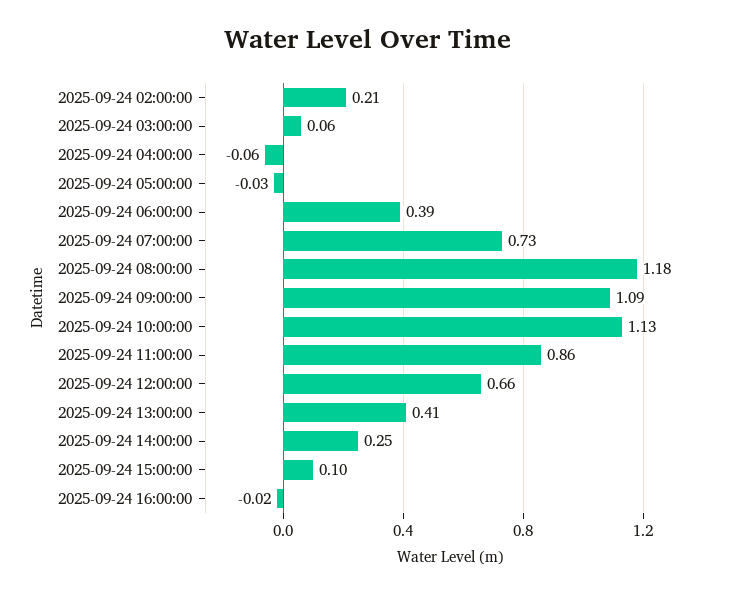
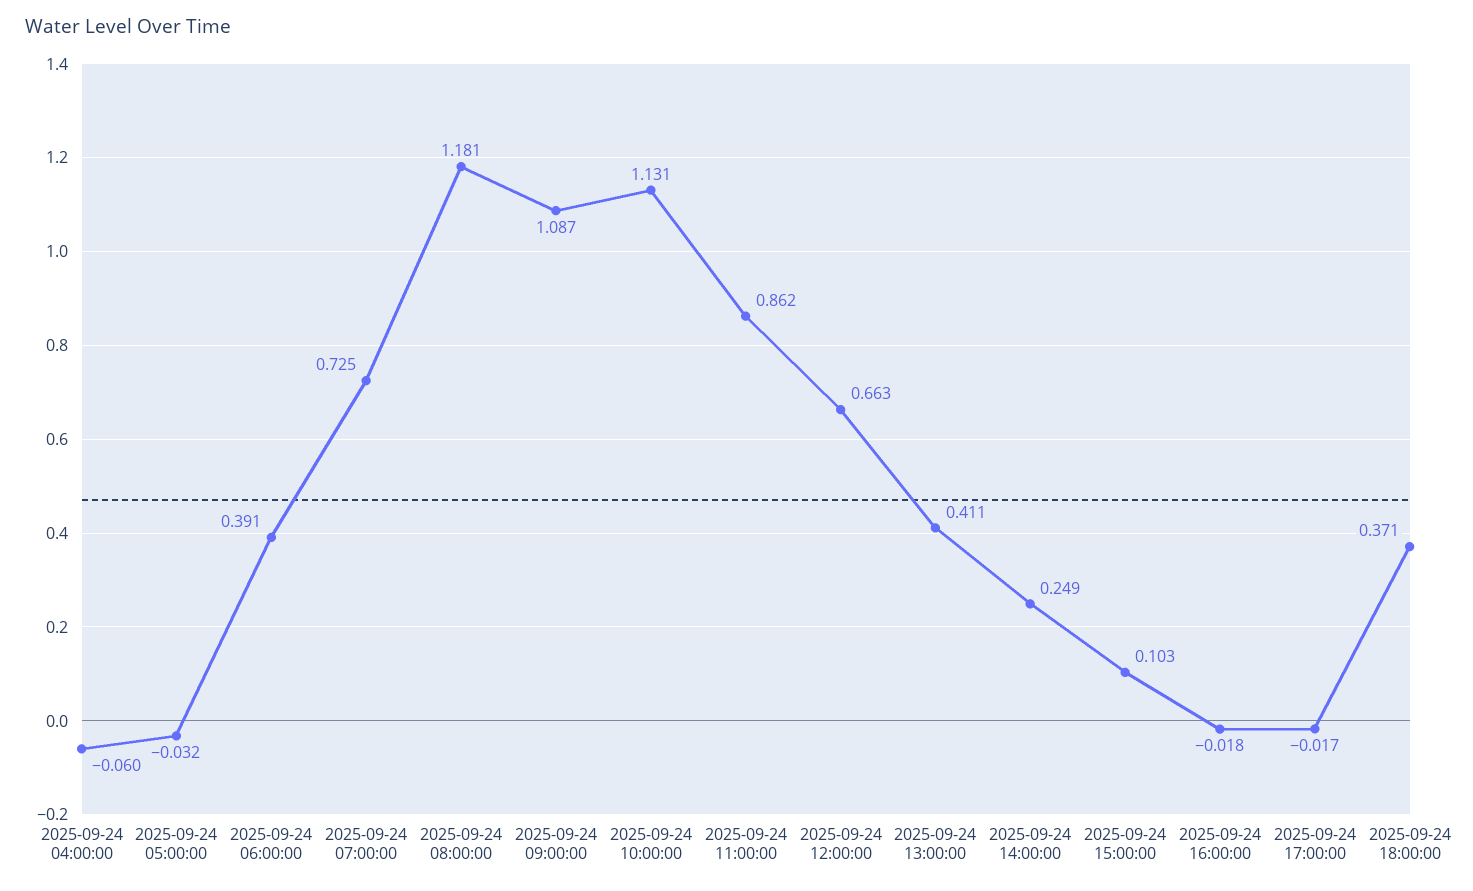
2025-09-24 02:00:00: 0.21 -> none
2025-09-24 03:00:00: 0.06 -> none
2025-09-24 17:00:00: none -> -0.017
2025-09-24 18:00:00: none -> 0.371

